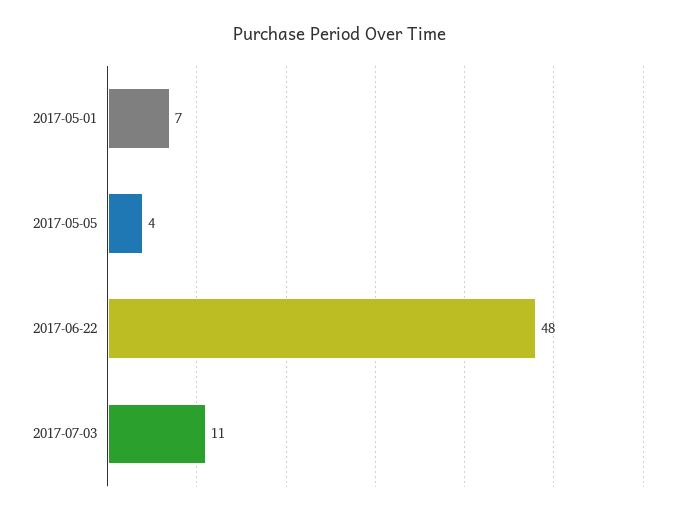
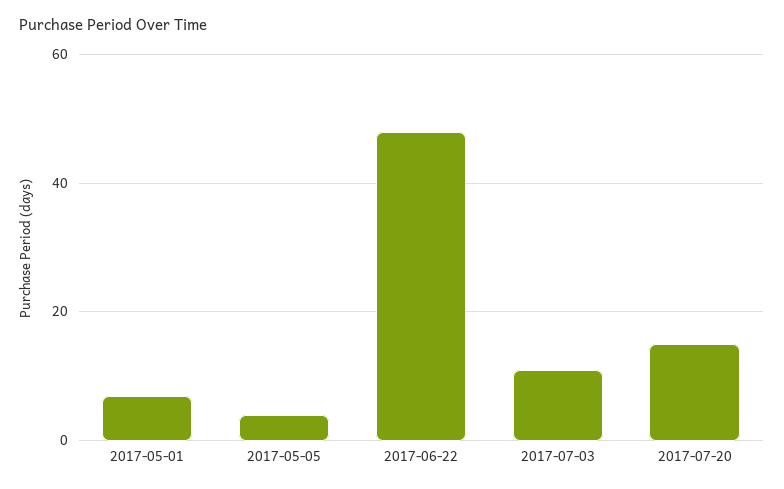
2017-07-20: none -> 15

